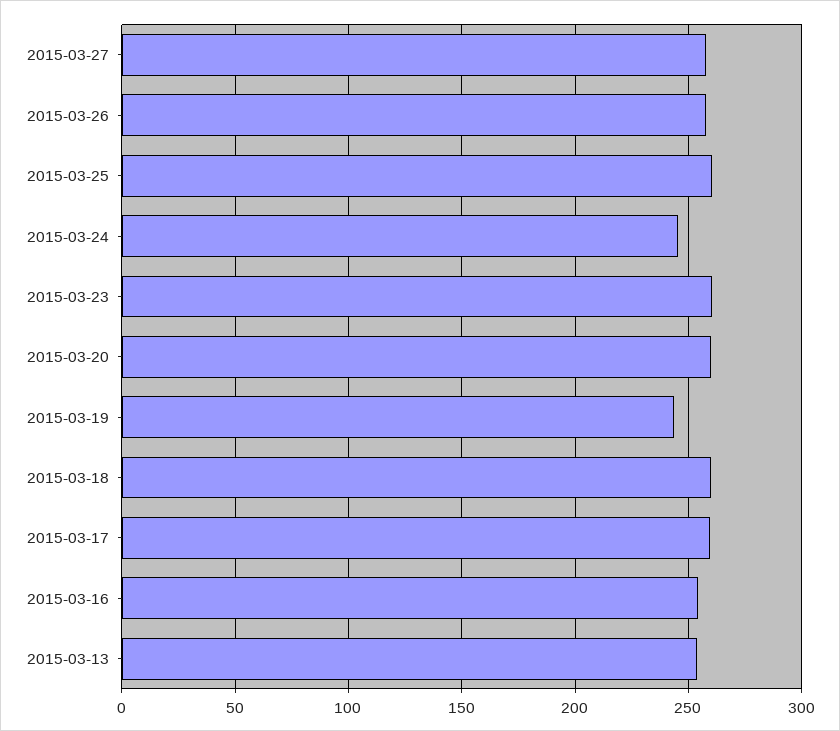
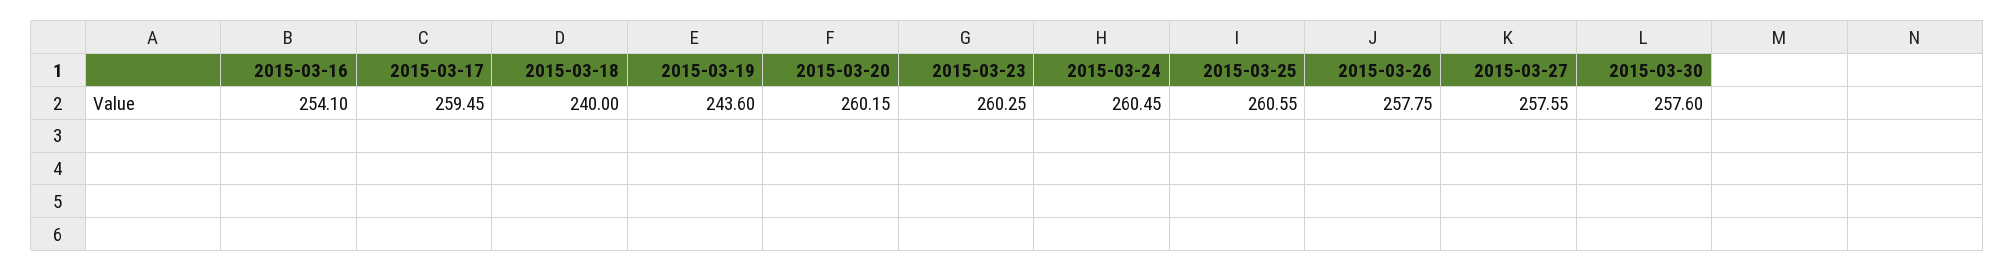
2015-03-24: 245 -> 260.45
2015-03-18: 260 -> 240
2015-03-13: 255 -> none
2015-03-30: none -> 257.6

